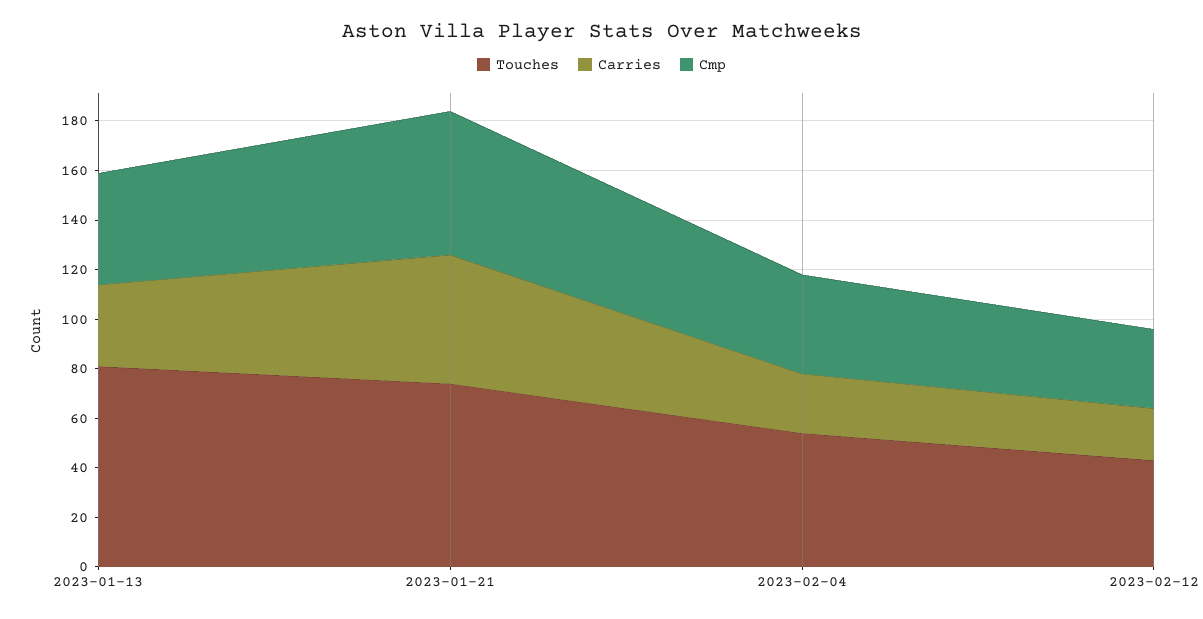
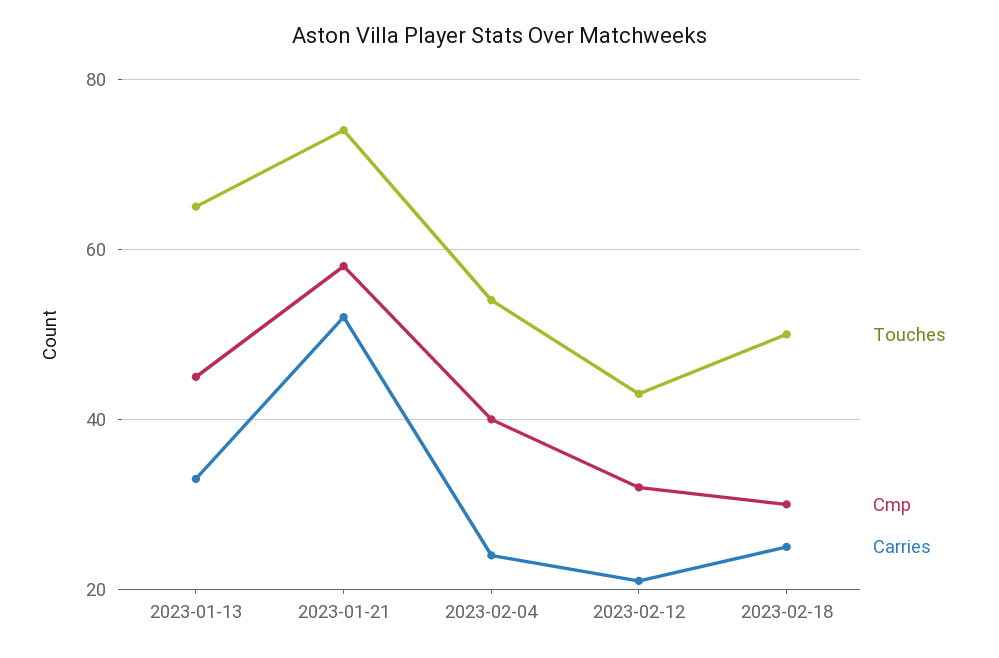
Touches, 2023-01-13: 80 -> 65
Touches, 2023-02-18: none -> 50
Cmp, 2023-02-18: none -> 30
Carries, 2023-02-18: none -> 25

